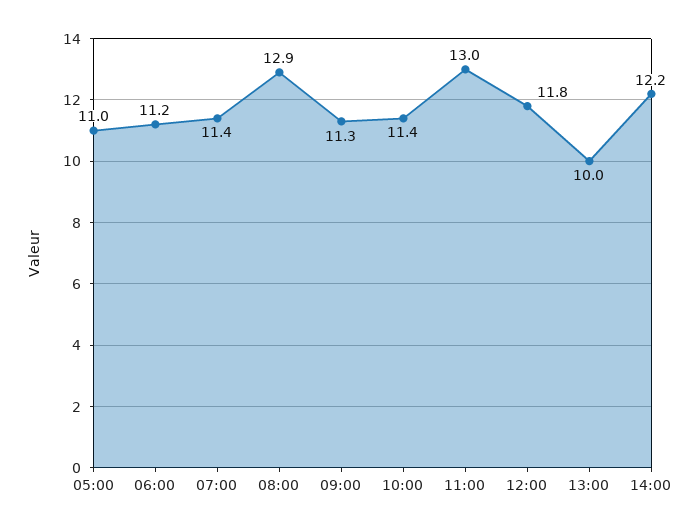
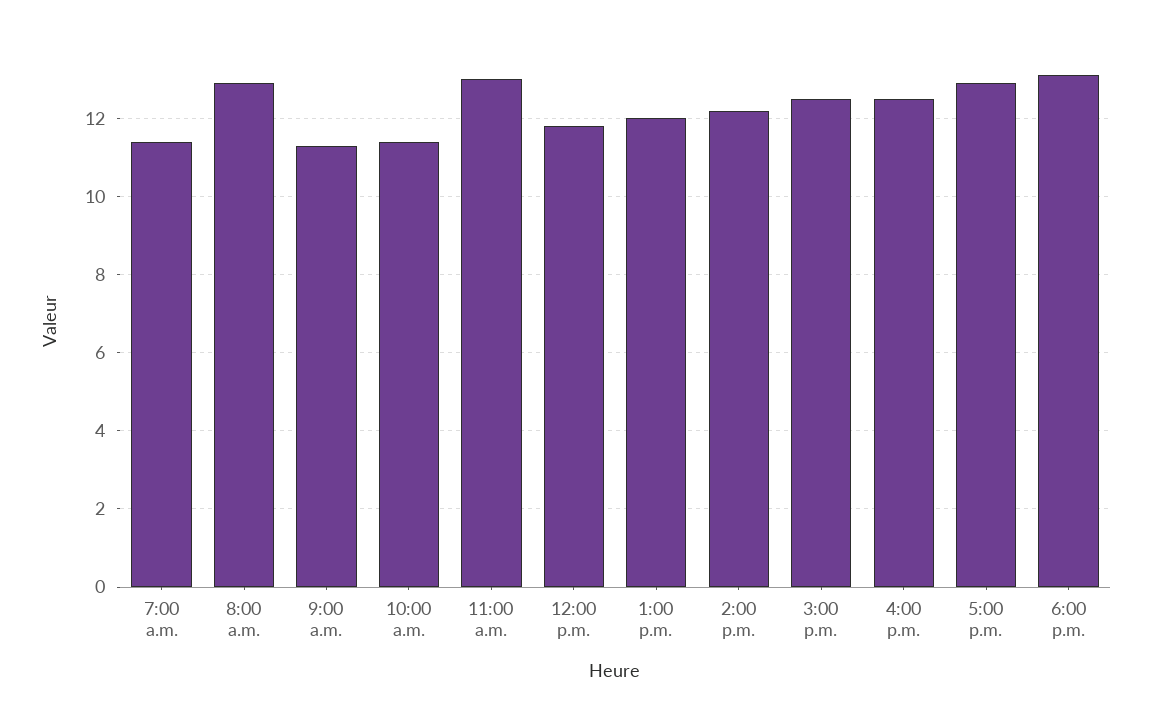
05:00: 11 -> none
06:00: 11.2 -> none
13:00: 10 -> 12
3:00 p.m.: none -> 12.5
4:00 p.m.: none -> 12.5
5:00 p.m.: none -> 13
6:00 p.m.: none -> 13

